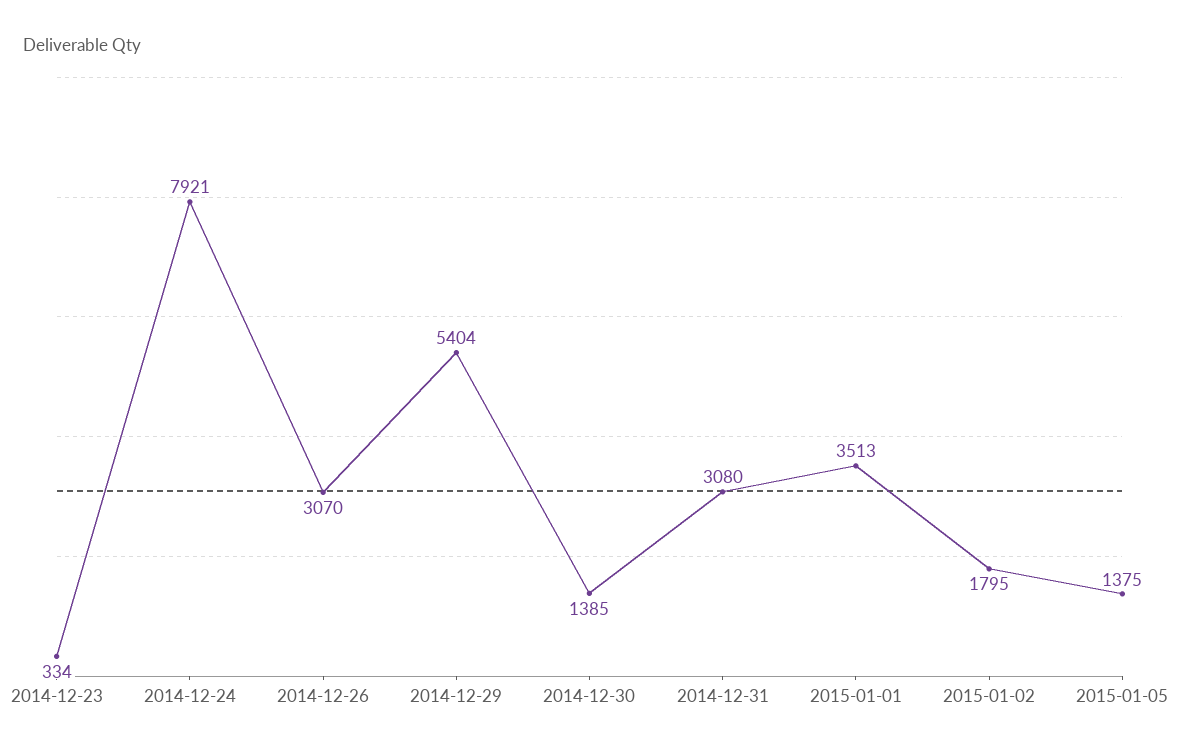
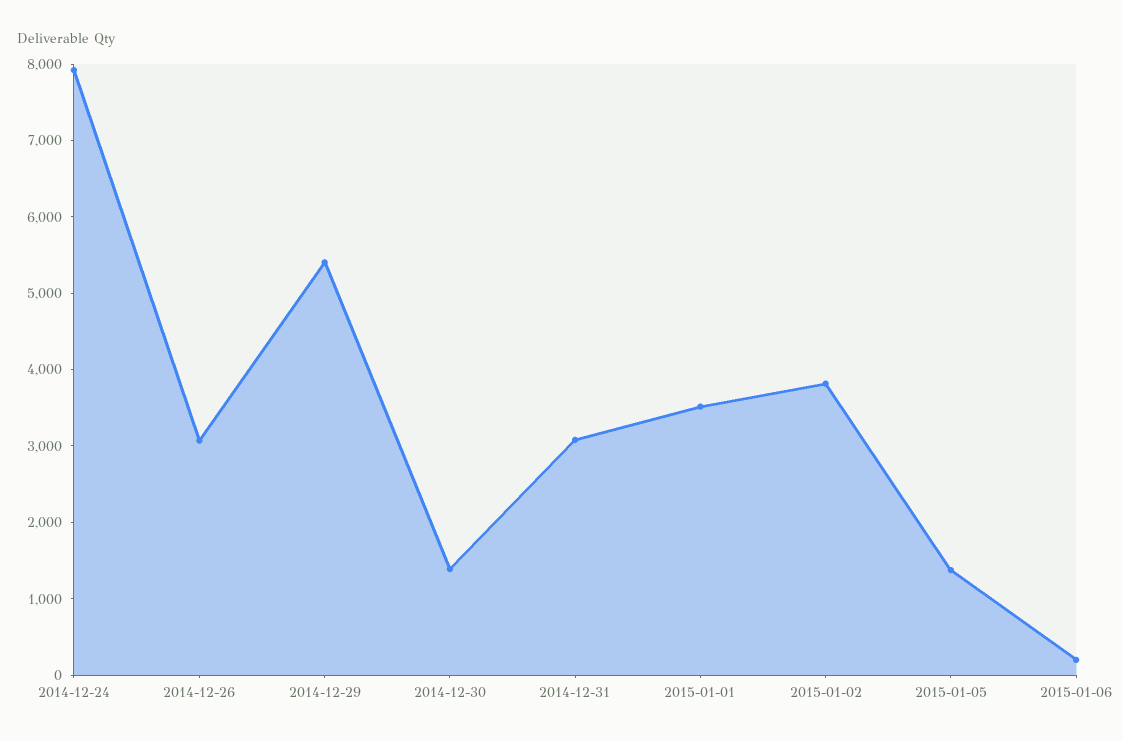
2014-12-23: 334 -> none
2015-01-02: 1795 -> 3800
2015-01-06: none -> 200

